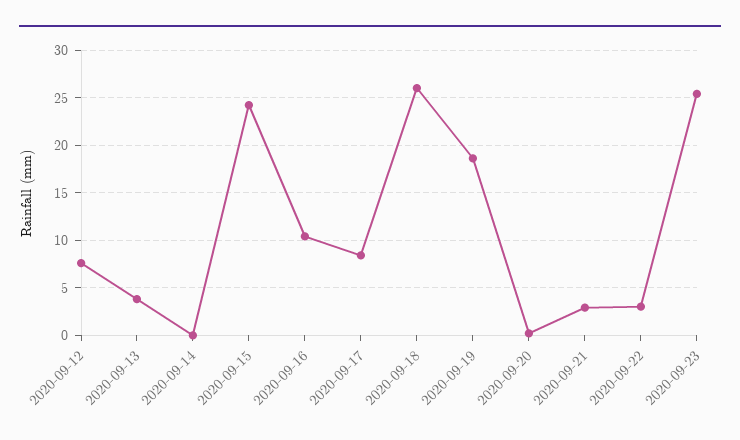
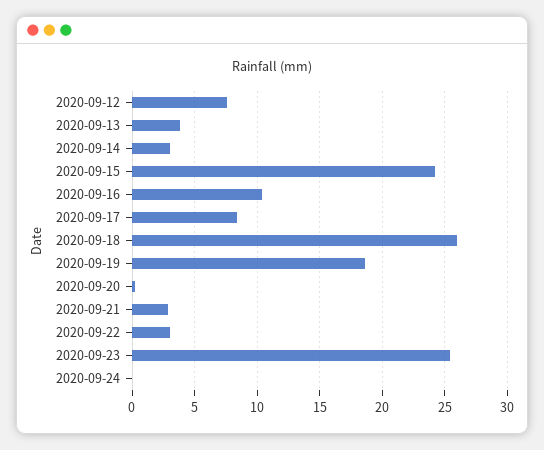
2020-09-14: 0 -> 3
2020-09-24: none -> 0

